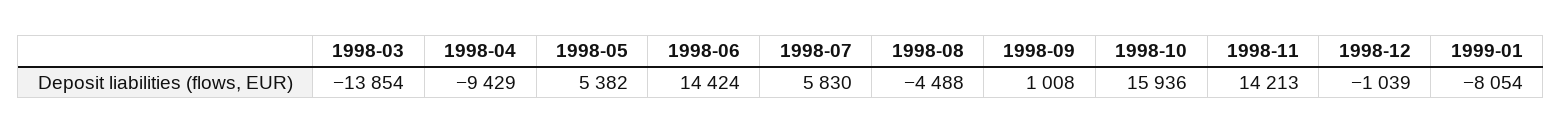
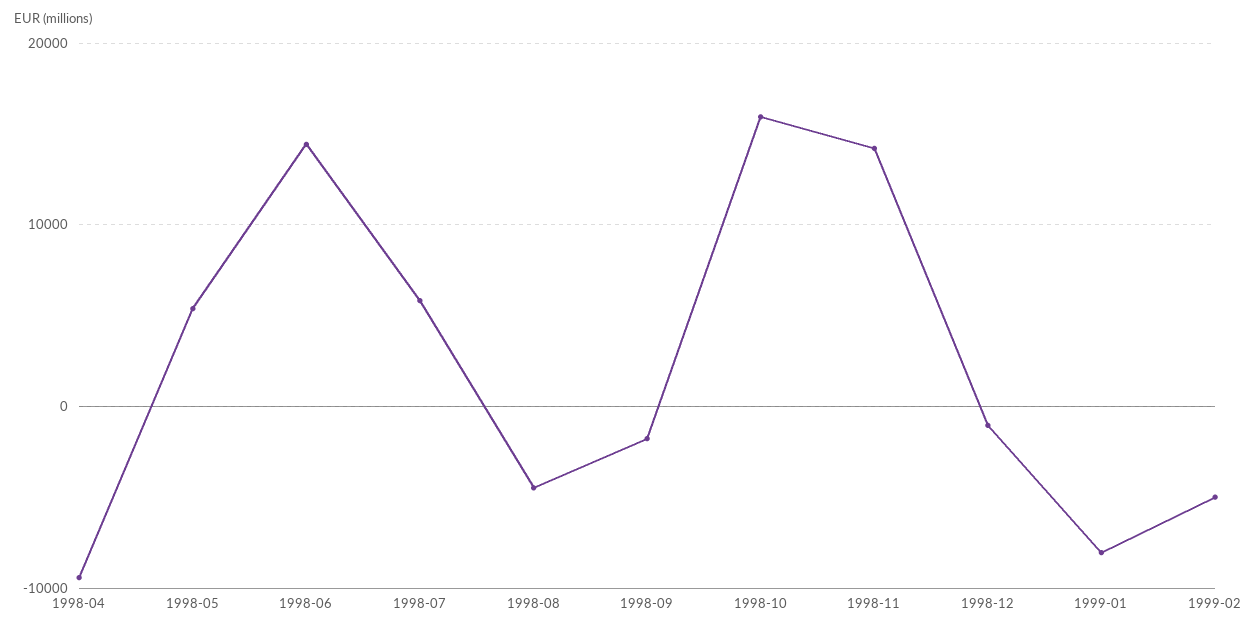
1998-03: -13854 -> none
1998-09: 1008 -> -2000
1999-02: none -> -5000

